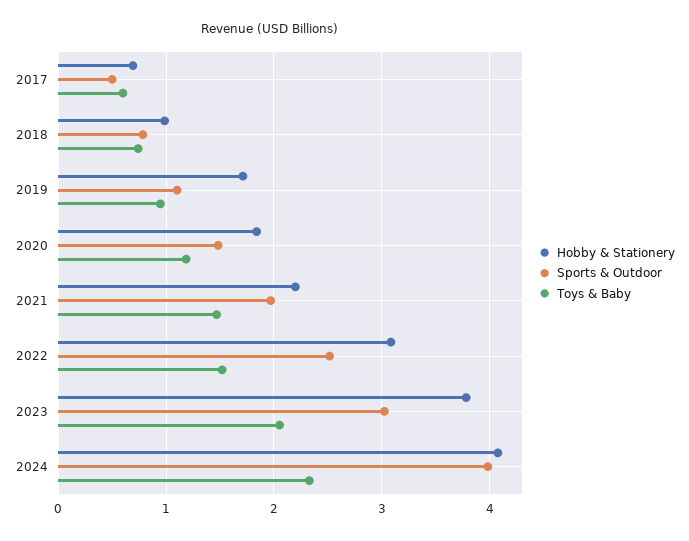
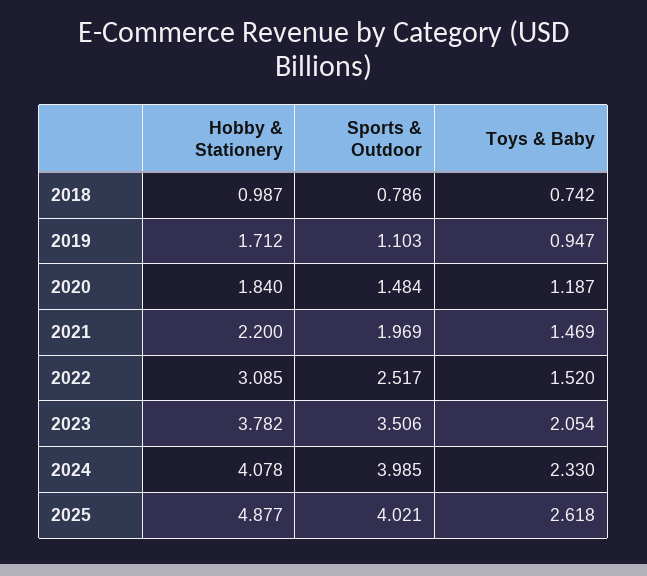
Hobby & Stationery, 2017: 0.7 -> none
Sports & Outdoor, 2017: 0.5 -> none
Toys & Baby, 2017: 0.6 -> none
Sports & Outdoor, 2023: 3 -> 3.506
Hobby & Stationery, 2025: none -> 4.877
Sports & Outdoor, 2025: none -> 4.021
Toys & Baby, 2025: none -> 2.618

